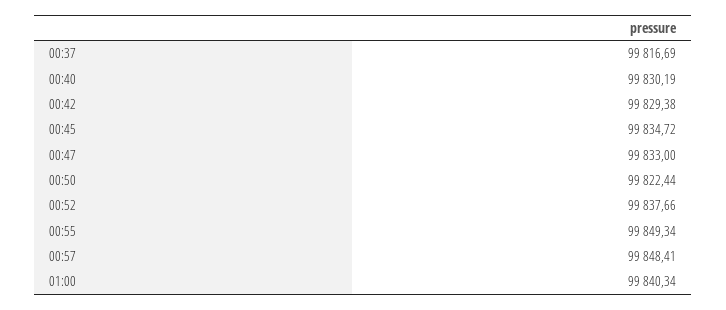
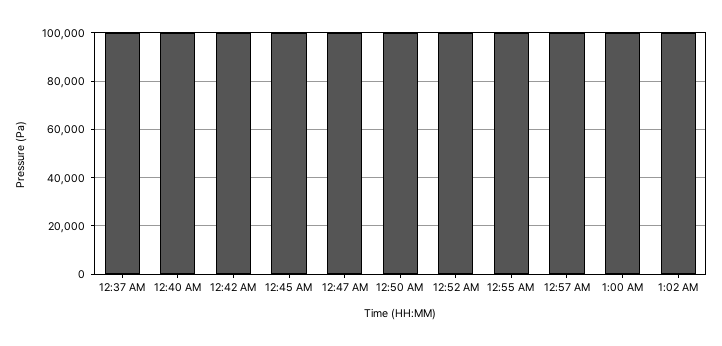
1:02 AM: none -> 100000

